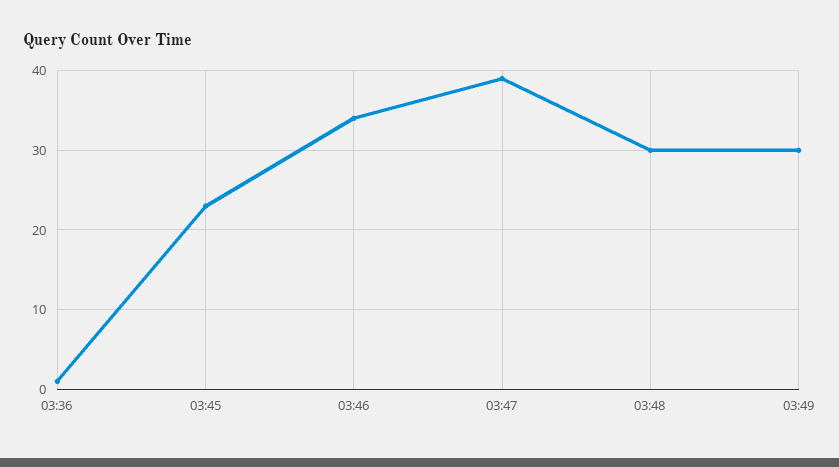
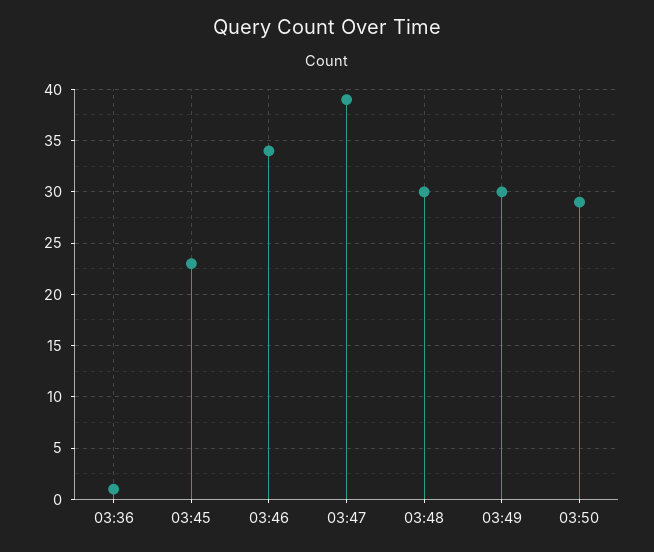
03:50: none -> 29

